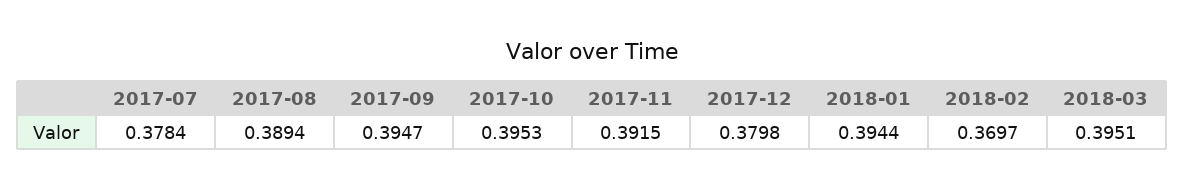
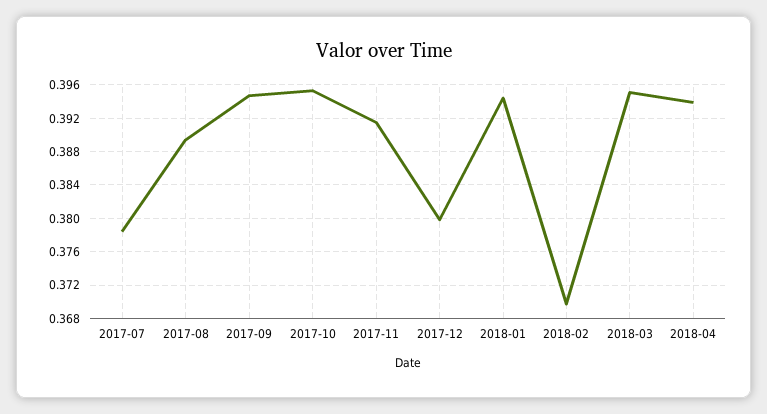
2018-04: none -> 0.394

